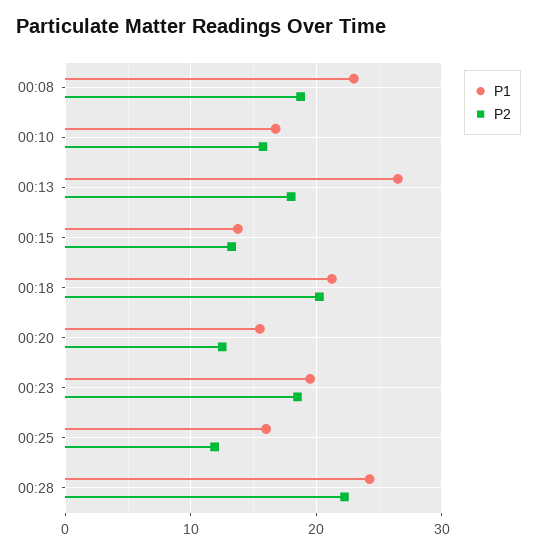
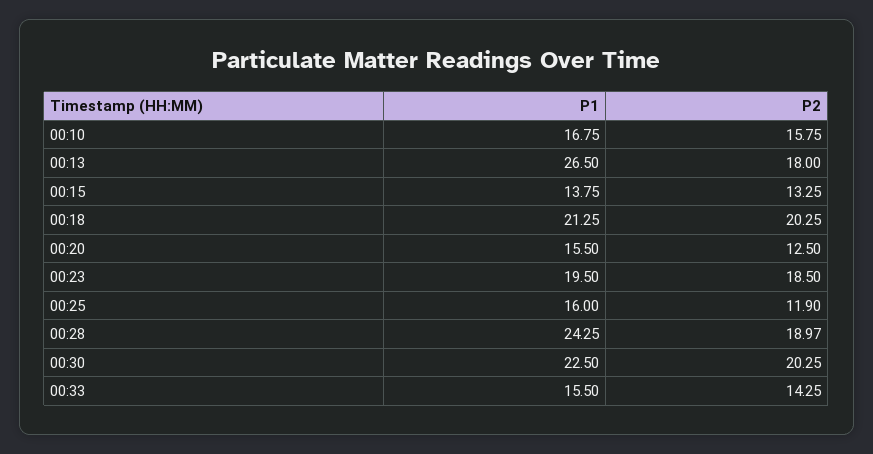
P1, 00:08: 23 -> none
P2, 00:08: 19 -> none
P2, 00:28: 22 -> 18.97
P1, 00:30: none -> 22.5
P2, 00:30: none -> 20.25
P1, 00:33: none -> 15.5
P2, 00:33: none -> 14.25

